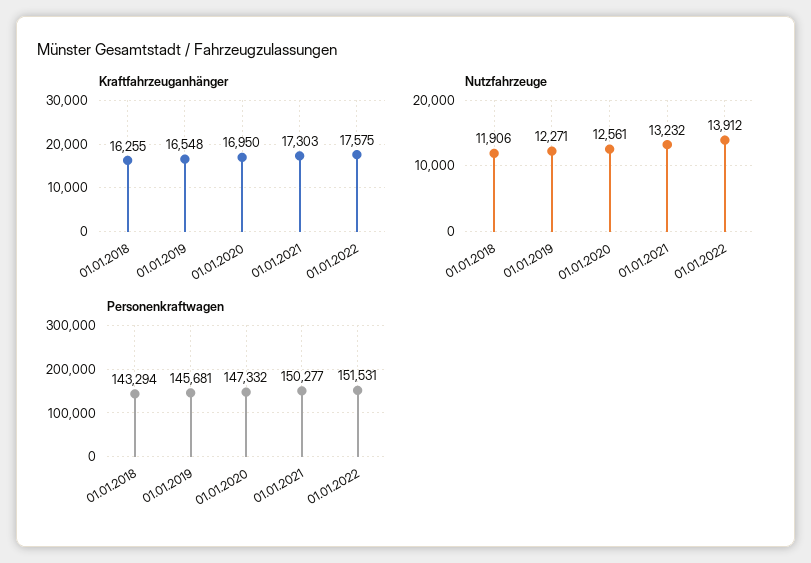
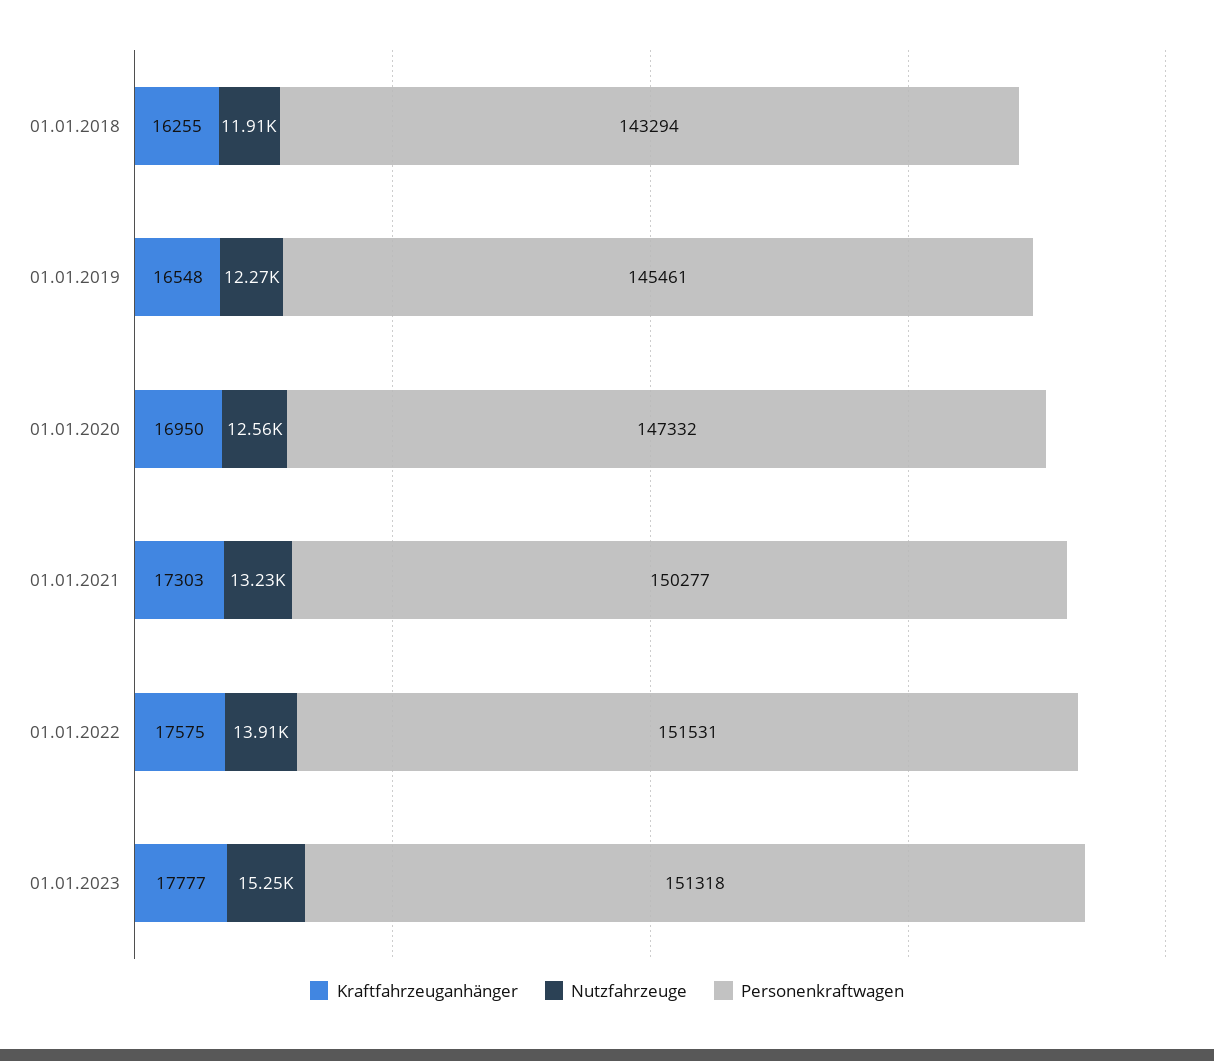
Personenkraftwagen, 01.01.2019: 145681 -> 145461
Kraftfahrzeuganhänger, 01.01.2023: none -> 17777
Nutzfahrzeuge, 01.01.2023: none -> 15250
Personenkraftwagen, 01.01.2023: none -> 151318

